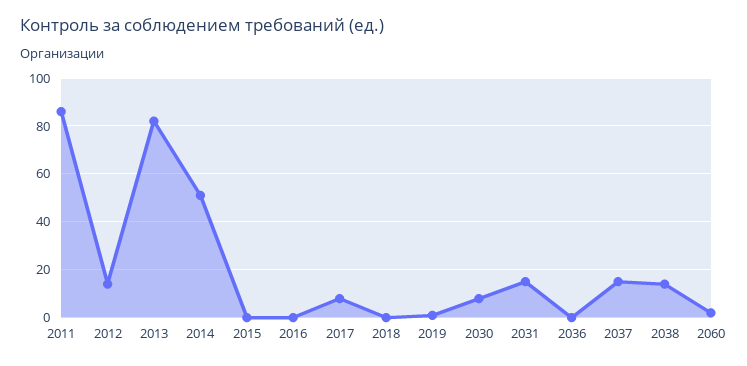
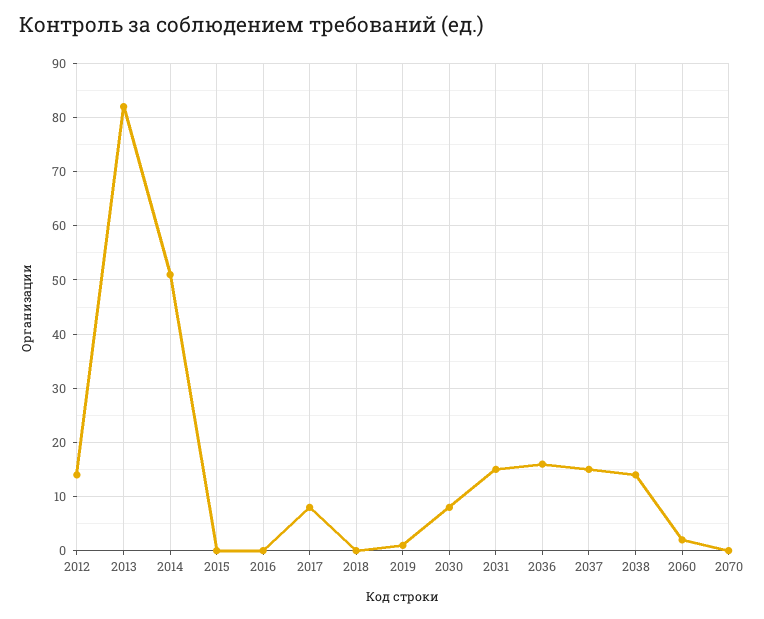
2011: 85 -> none
2036: 0 -> 15
2070: none -> 0

